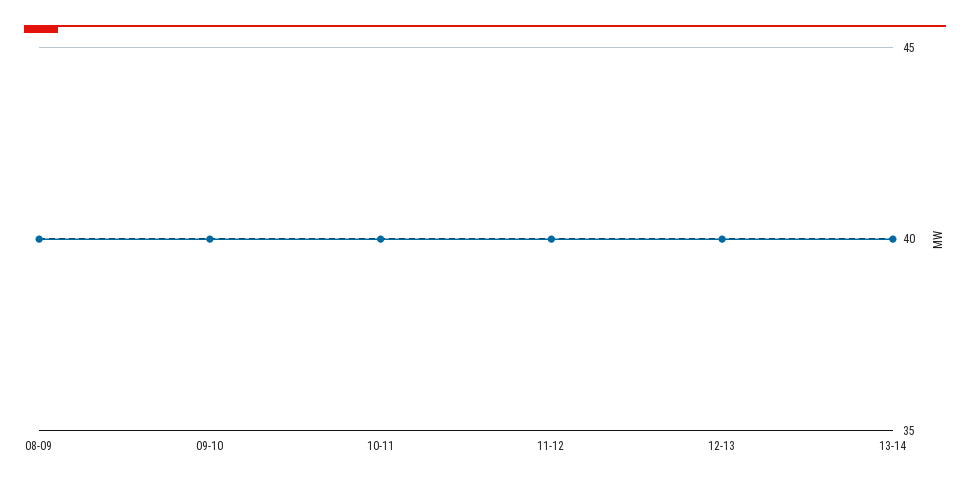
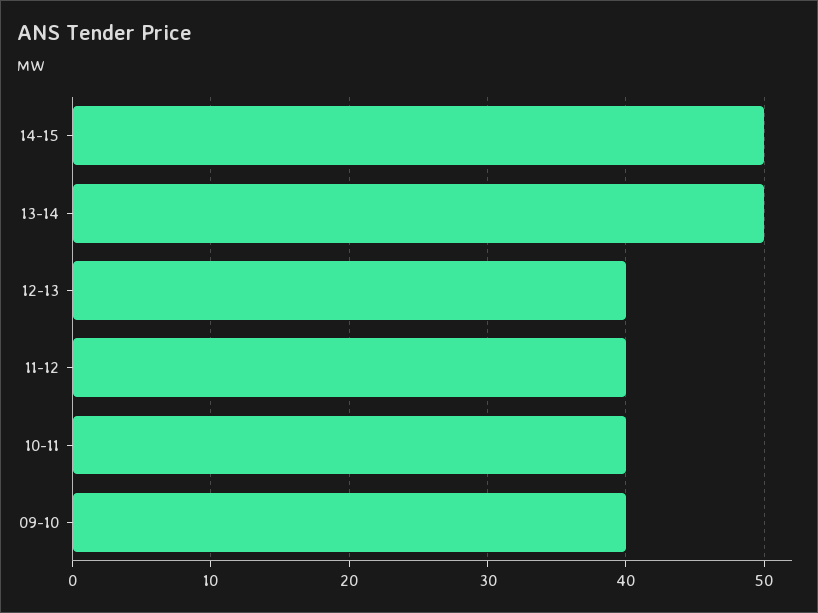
08-09: 40 -> none
13-14: 40 -> 50
14-15: none -> 50

